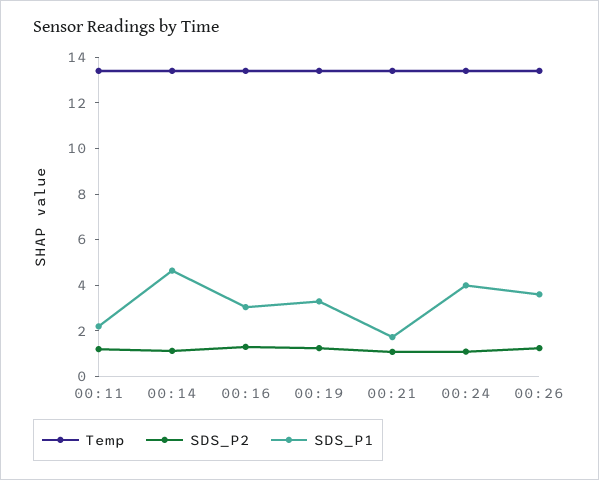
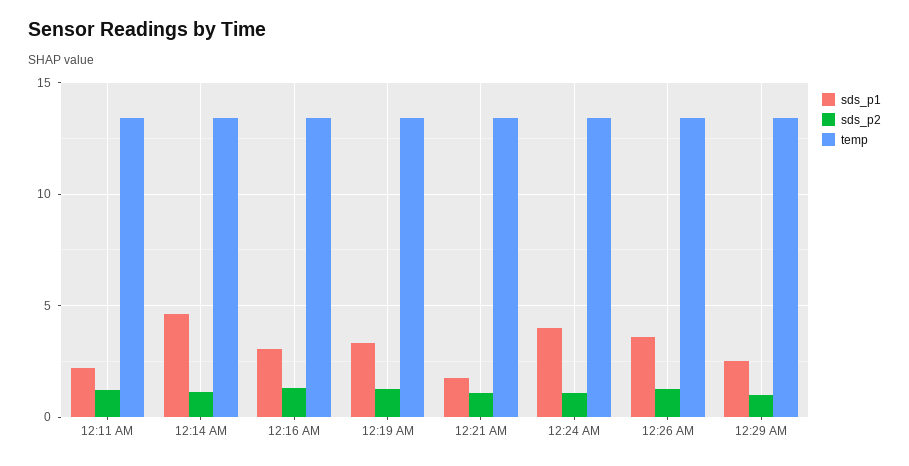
SDS_P1, 12:29 AM: none -> 2.5
SDS_P2, 12:29 AM: none -> 1
Temp, 12:29 AM: none -> 13.5

